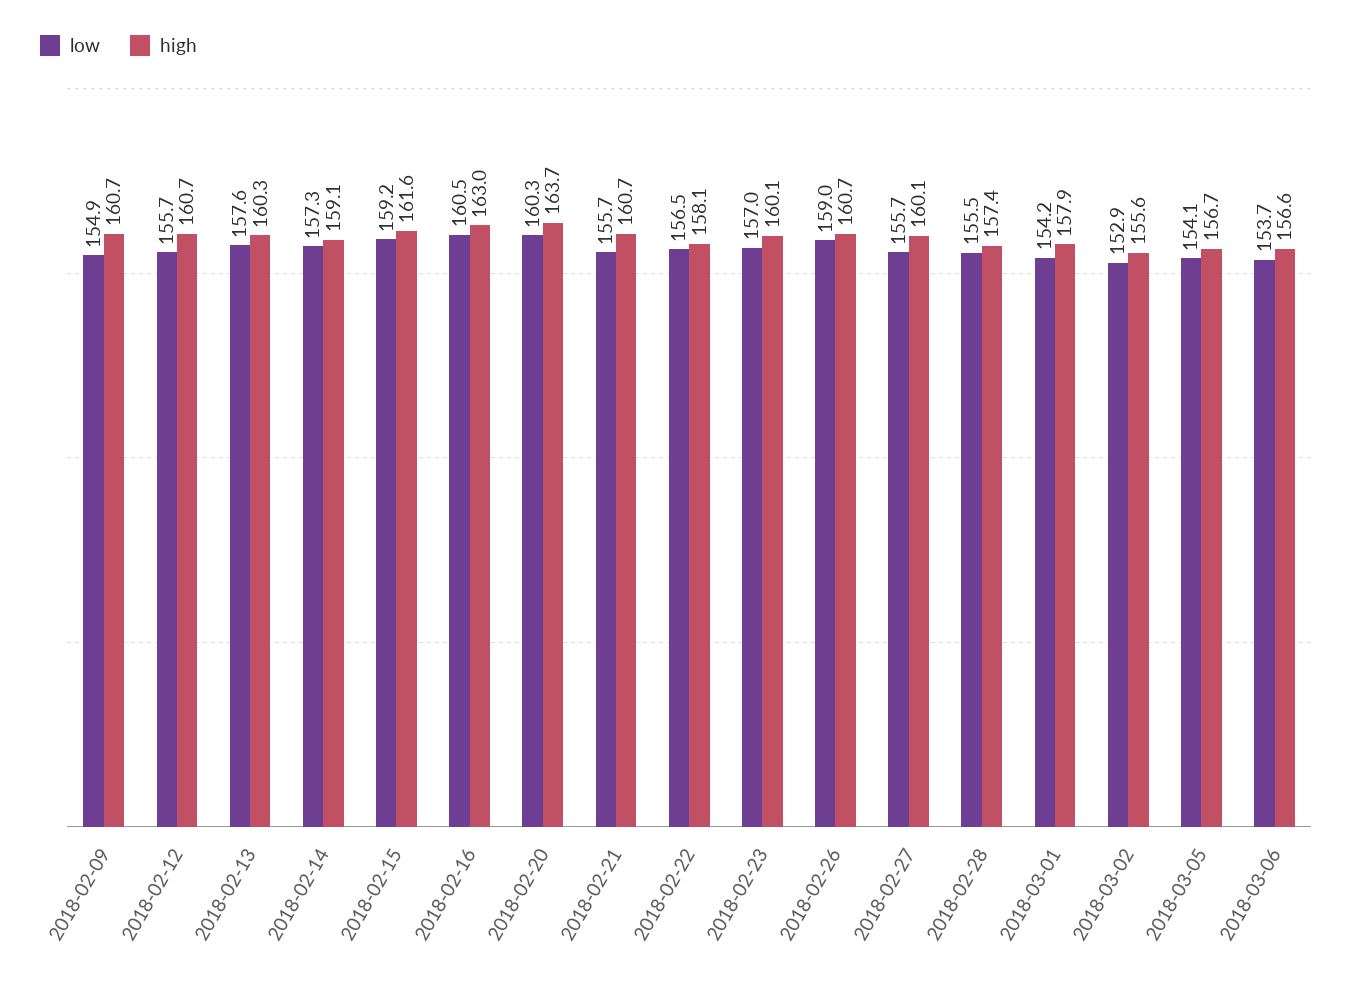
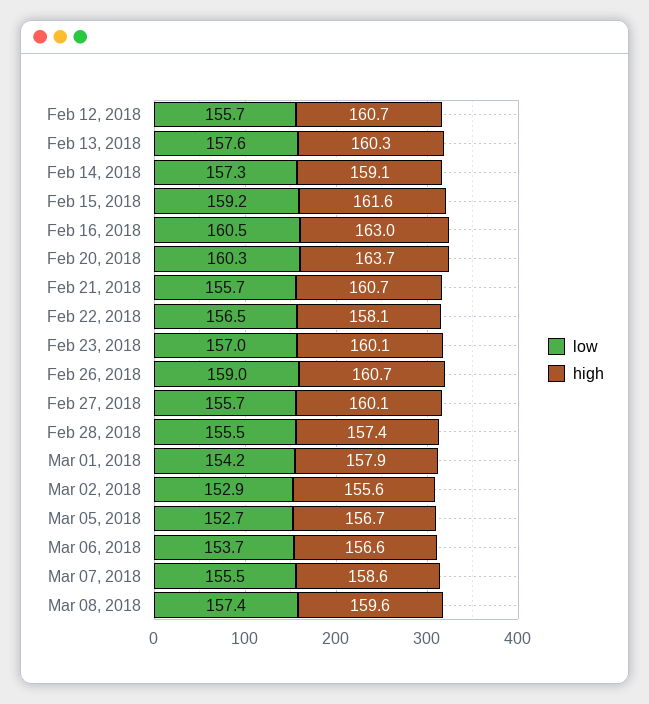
low, 2018-02-09: 154.9 -> none
high, 2018-02-09: 160.7 -> none
low, 2018-03-05: 154.1 -> 152.7
low, Mar 07, 2018: none -> 155.5
high, Mar 07, 2018: none -> 158.6
low, Mar 08, 2018: none -> 157.4
high, Mar 08, 2018: none -> 159.6

